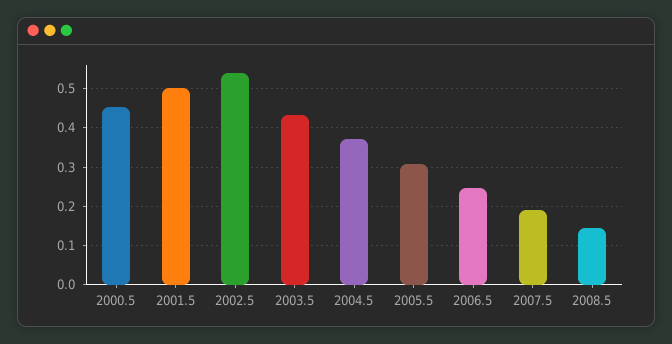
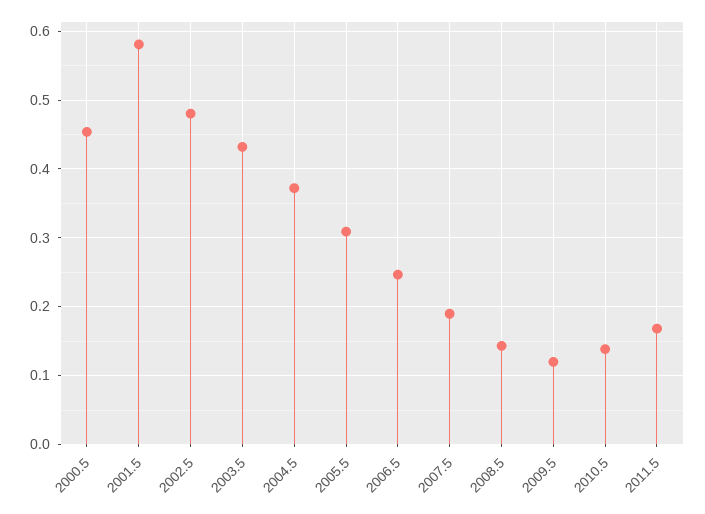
2001.5: 0.5 -> 0.58
2002.5: 0.54 -> 0.48
2009.5: none -> 0.12
2010.5: none -> 0.14
2011.5: none -> 0.17

